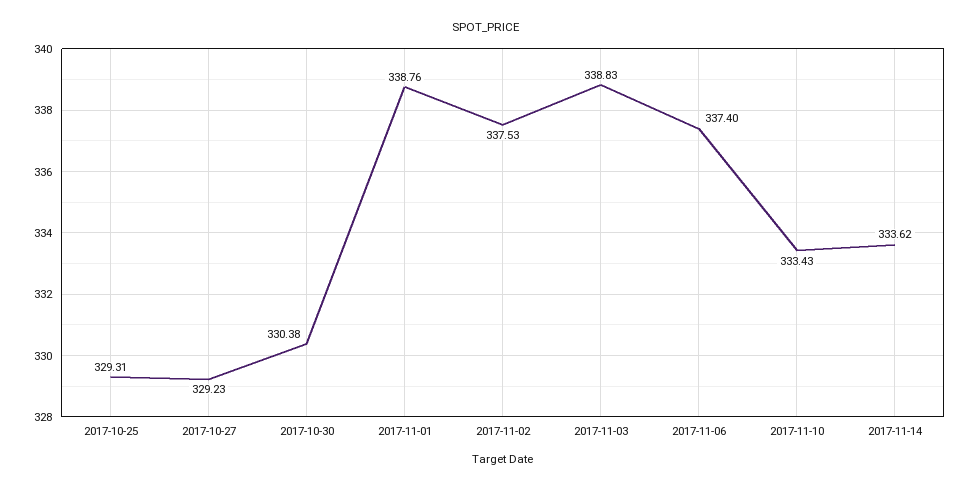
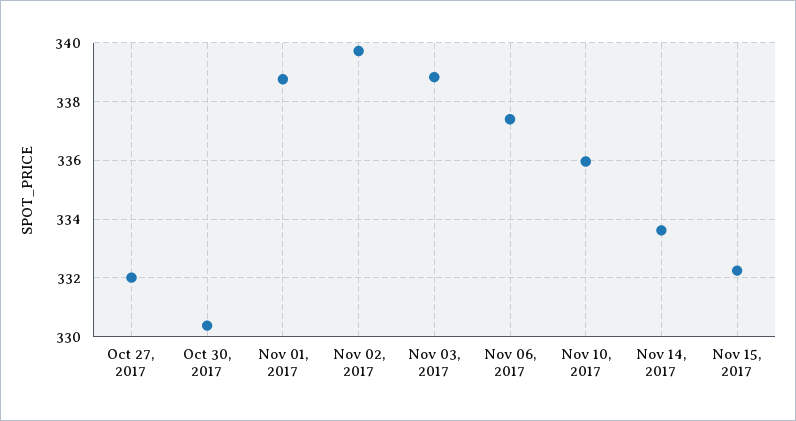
2017-10-25: 329.31 -> none
2017-10-27: 329.23 -> 332
2017-11-02: 337.53 -> 339.75
2017-11-10: 333.43 -> 336
Nov 15, 2017: none -> 332.25

